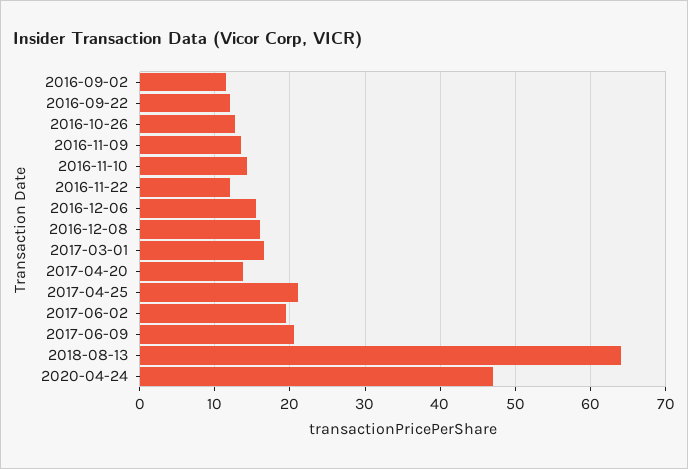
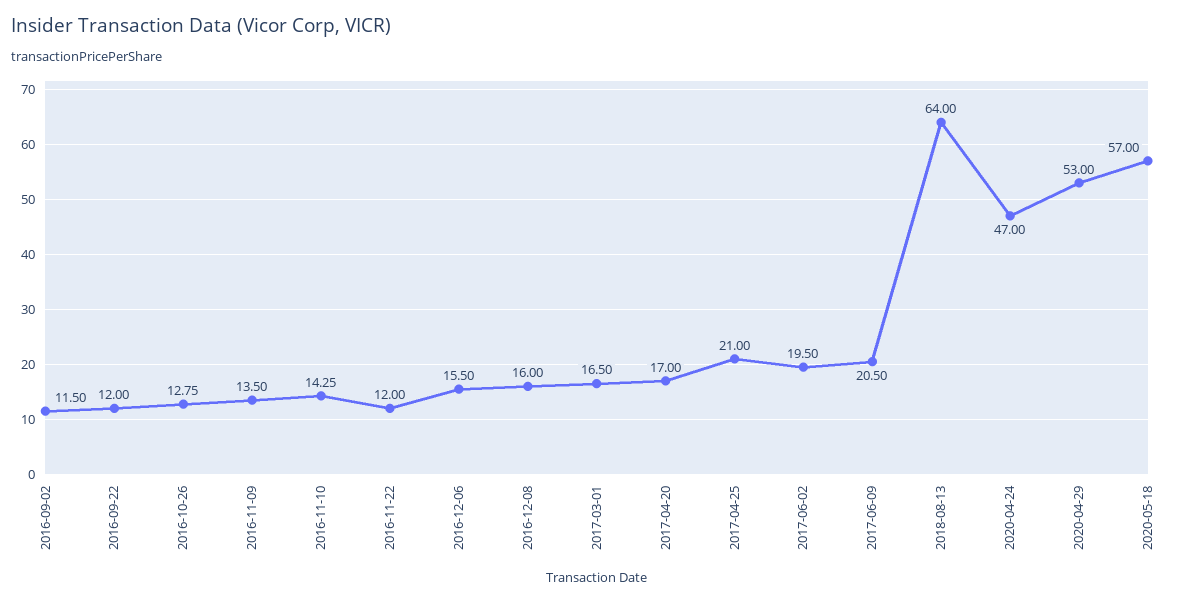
2017-04-20: 14 -> 17
2020-04-29: none -> 53
2020-05-18: none -> 57

